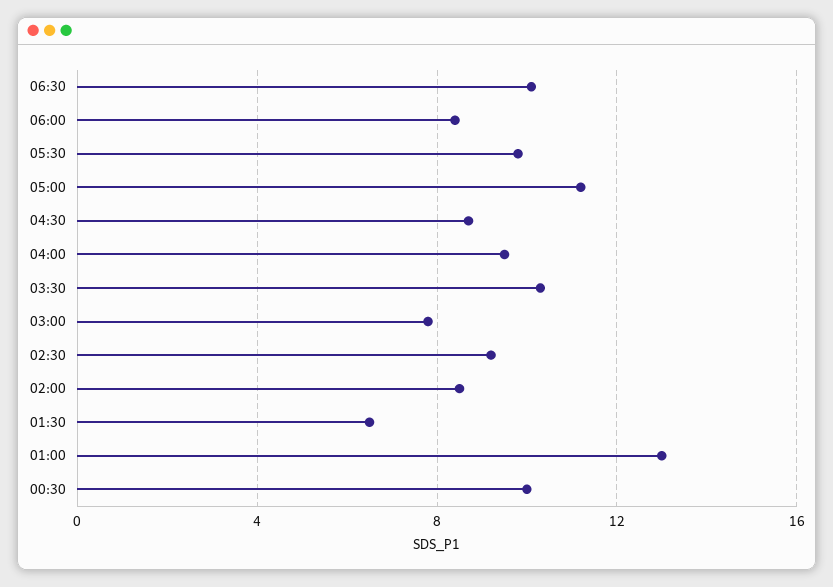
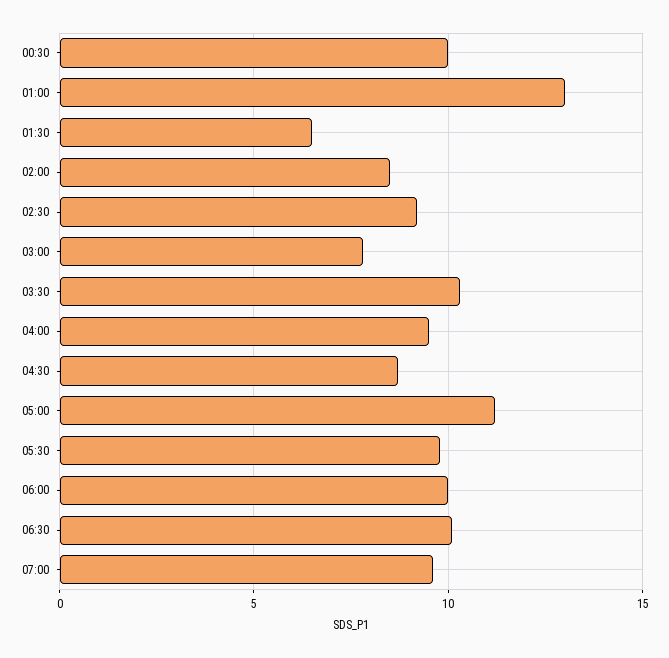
06:00: 8.5 -> 10
07:00: none -> 9.5

